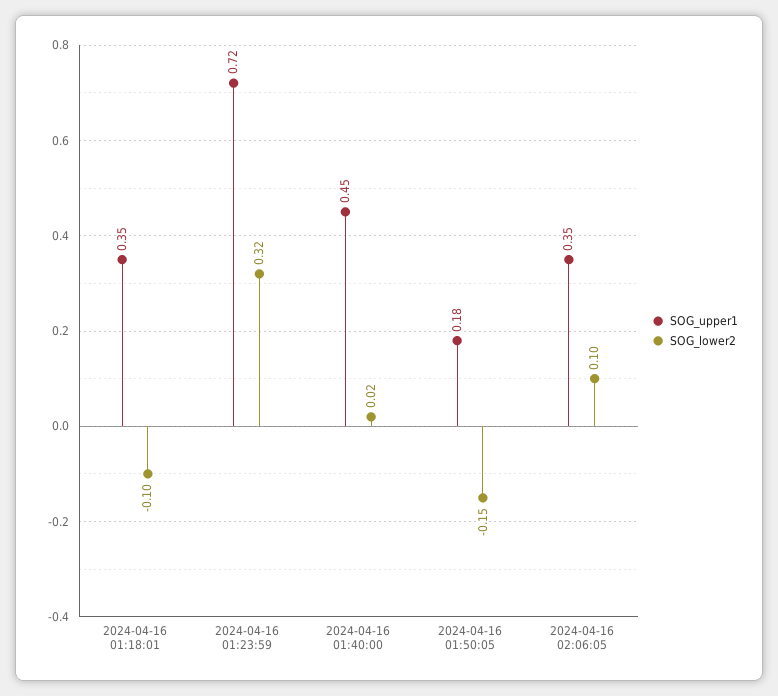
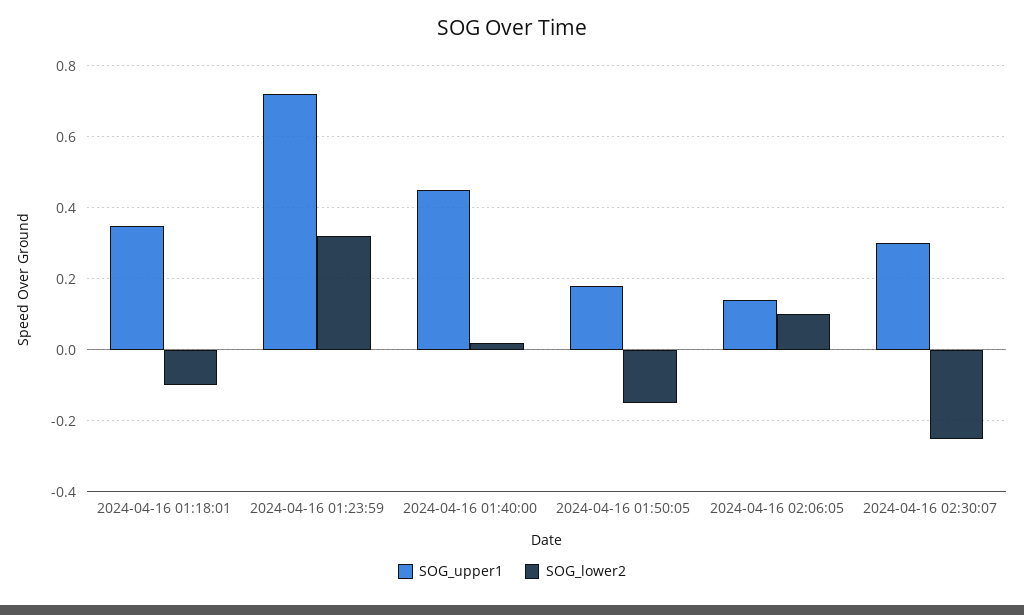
SOG_upper1, 2024-04-16 02:06:05: 0.35 -> 0.15
SOG_upper1, 2024-04-16 02:30:07: none -> 0.3
SOG_lower2, 2024-04-16 02:30:07: none -> -0.25

